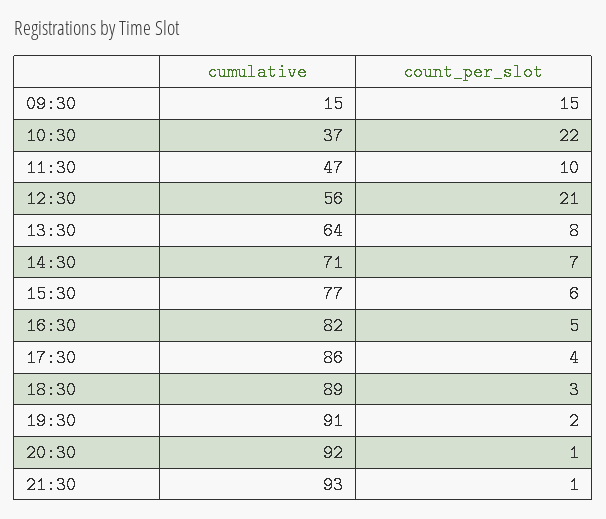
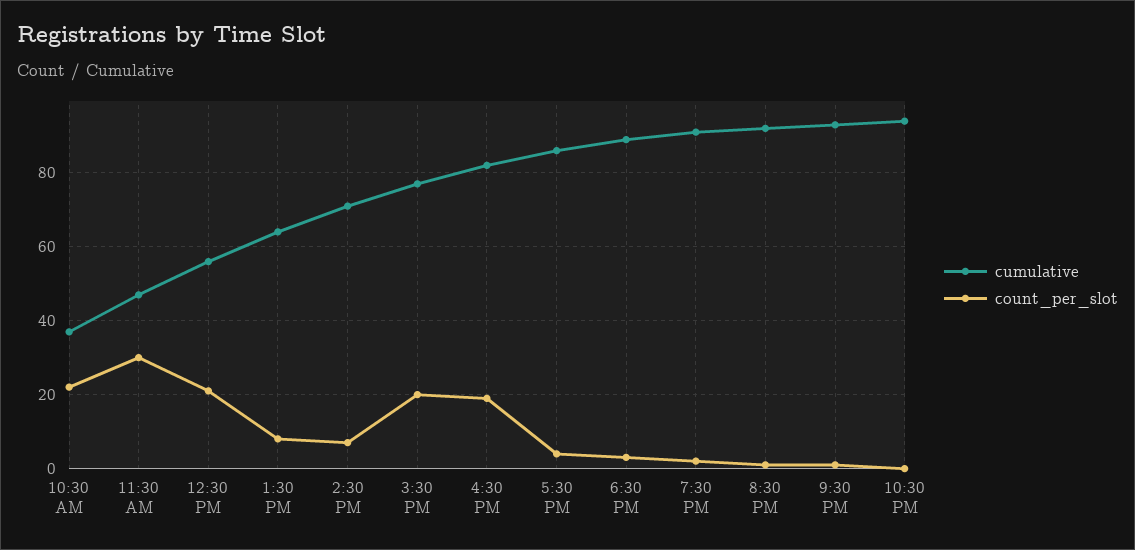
cumulative, 09:30: 15 -> none
count_per_slot, 09:30: 15 -> none
count_per_slot, 11:30: 10 -> 30
count_per_slot, 15:30: 6 -> 20
count_per_slot, 16:30: 5 -> 20
cumulative, 10:30 PM: none -> 95
count_per_slot, 10:30 PM: none -> 0

